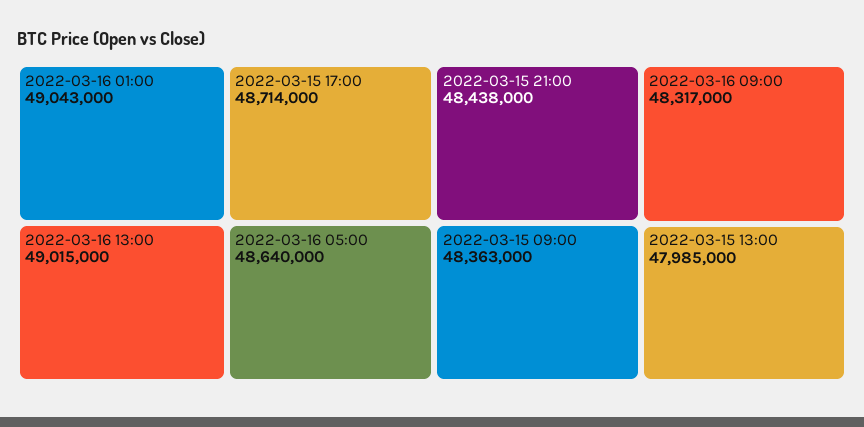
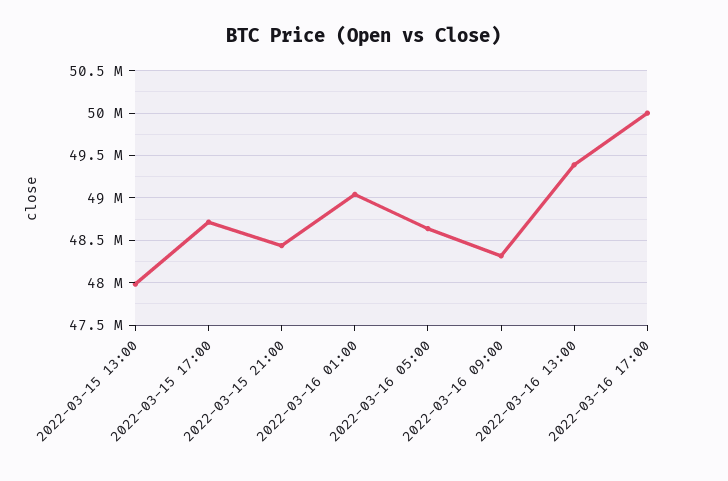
2022-03-16 13:00: 49015000 -> 49400000
2022-03-15 09:00: 48363000 -> none
2022-03-16 17:00: none -> 50000000

